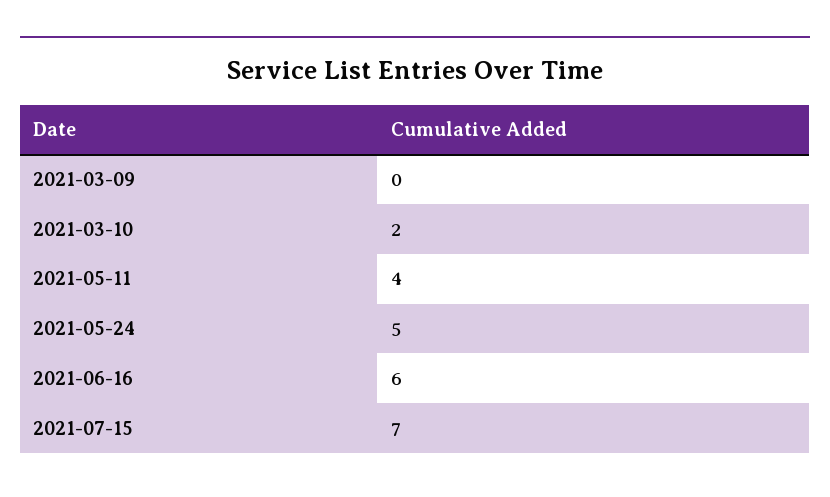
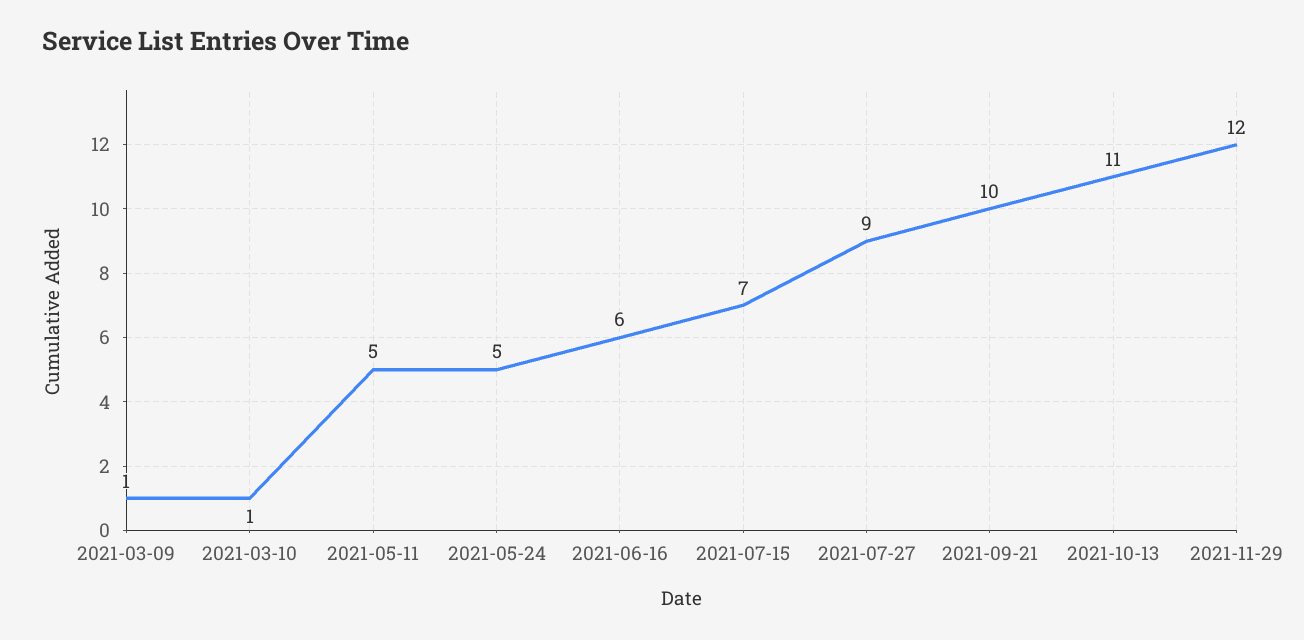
2021-03-09: 0 -> 1
2021-03-10: 2 -> 1
2021-05-11: 4 -> 5
2021-07-27: none -> 9
2021-09-21: none -> 10
2021-10-13: none -> 11
2021-11-29: none -> 12

